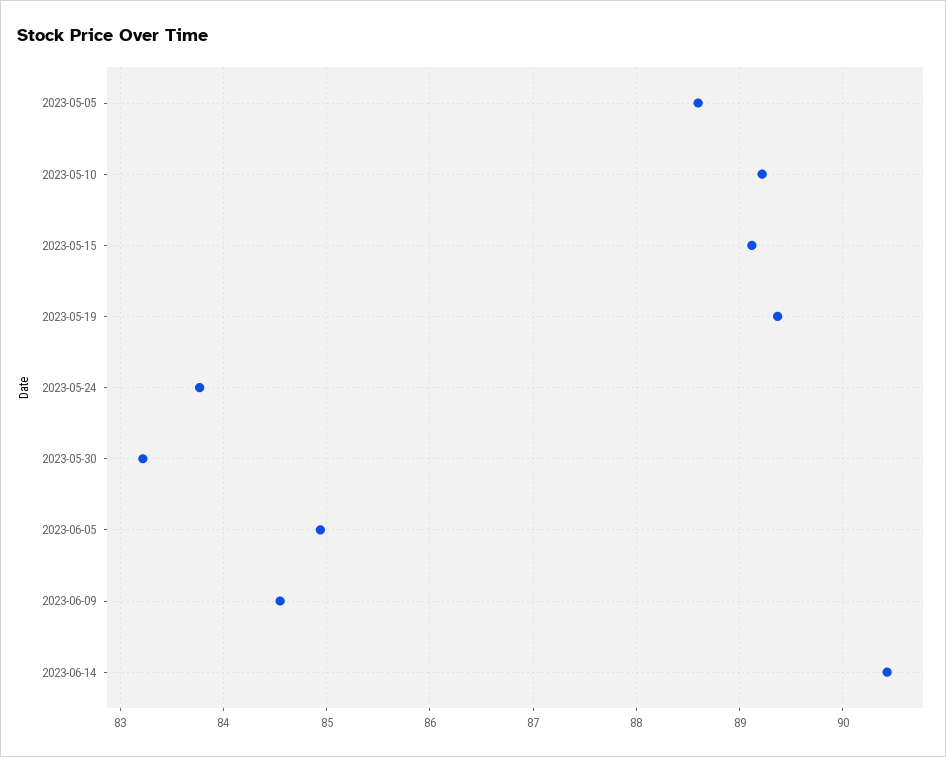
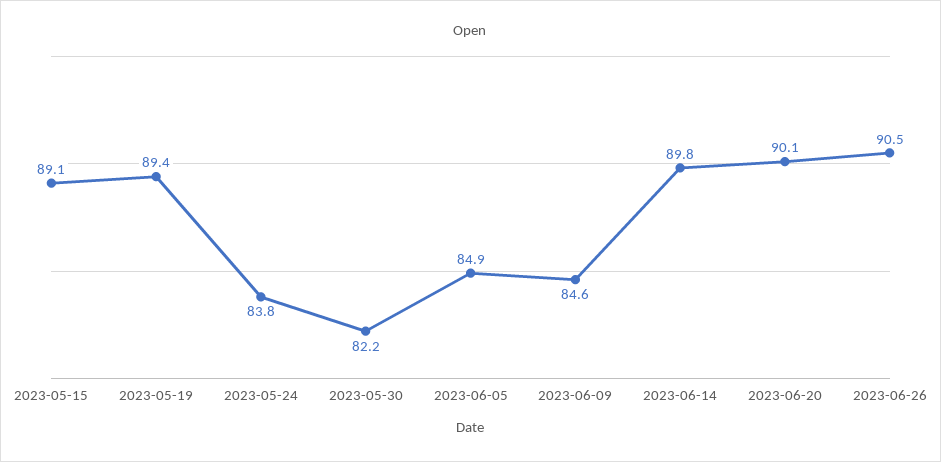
2023-05-05: 88.6 -> none
2023-05-10: 89.2 -> none
2023-05-30: 83.2 -> 82.2
2023-06-14: 90.4 -> 89.8
2023-06-20: none -> 90.1
2023-06-26: none -> 90.5

